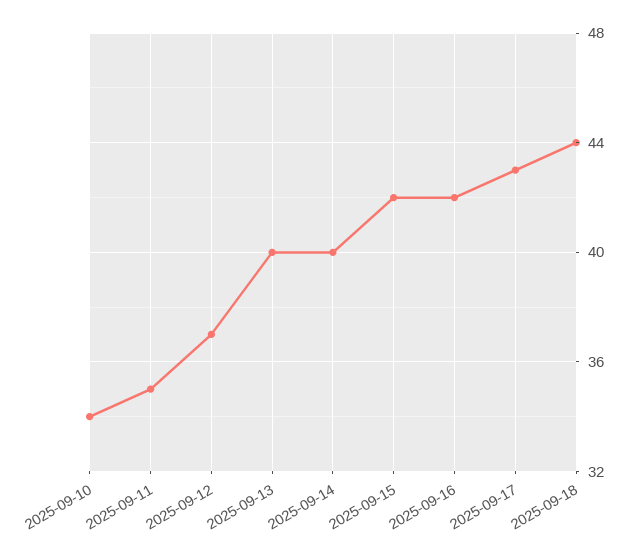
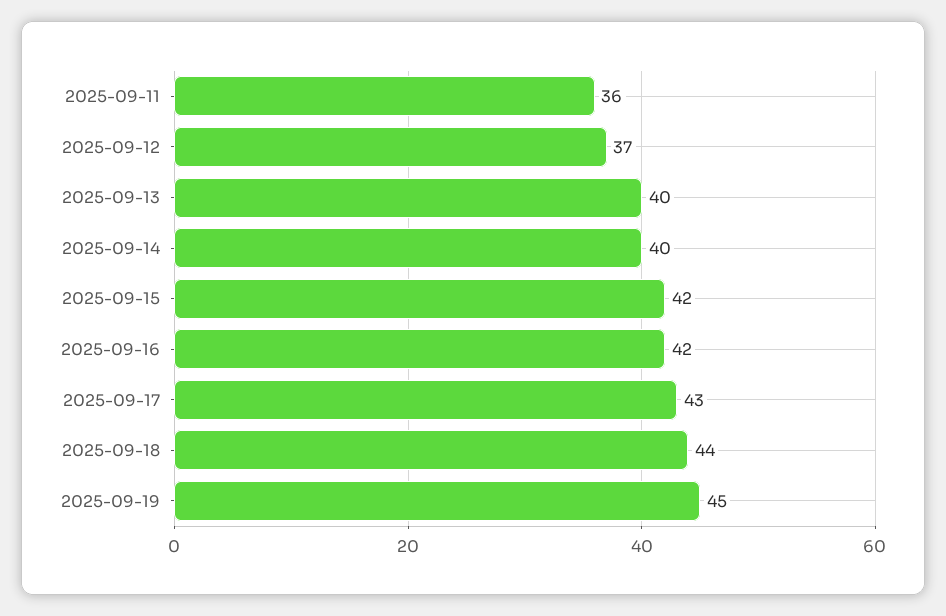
2025-09-10: 34 -> none
2025-09-11: 35 -> 36
2025-09-19: none -> 45

